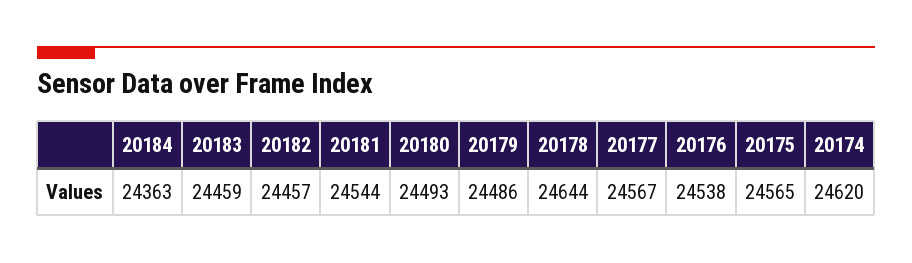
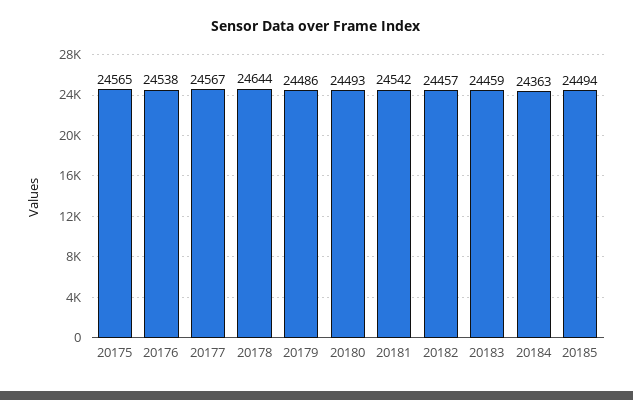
20181: 24544 -> 24542
20174: 24620 -> none
20185: none -> 24494

